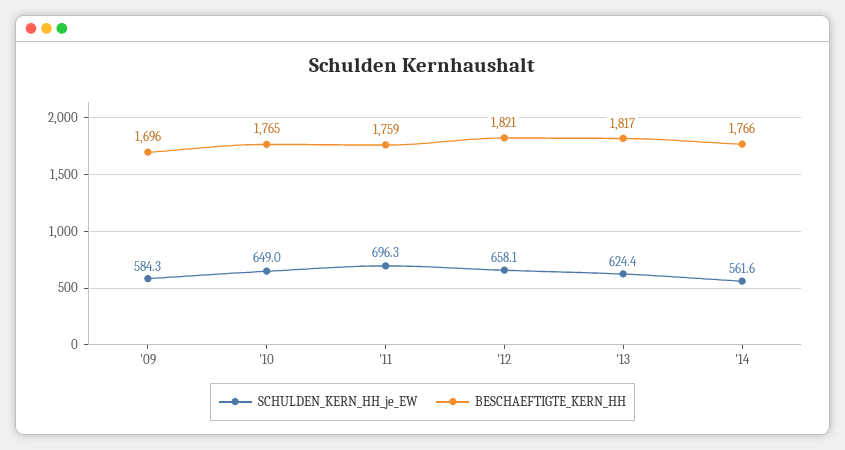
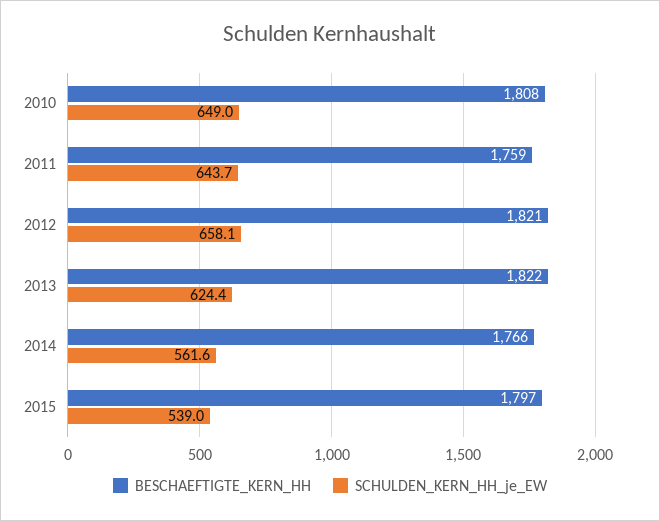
SCHULDEN_KERN_HH_je_EW, '09: 584.3 -> none
BESCHAEFTIGTE_KERN_HH, '09: 1696 -> none
BESCHAEFTIGTE_KERN_HH, '10: 1765 -> 1808
SCHULDEN_KERN_HH_je_EW, '11: 696.3 -> 643.7
BESCHAEFTIGTE_KERN_HH, '13: 1817 -> 1822
BESCHAEFTIGTE_KERN_HH, 2015: none -> 1797
SCHULDEN_KERN_HH_je_EW, 2015: none -> 539

